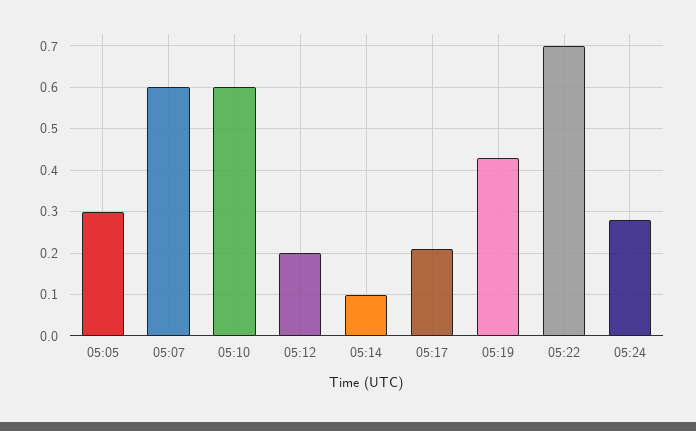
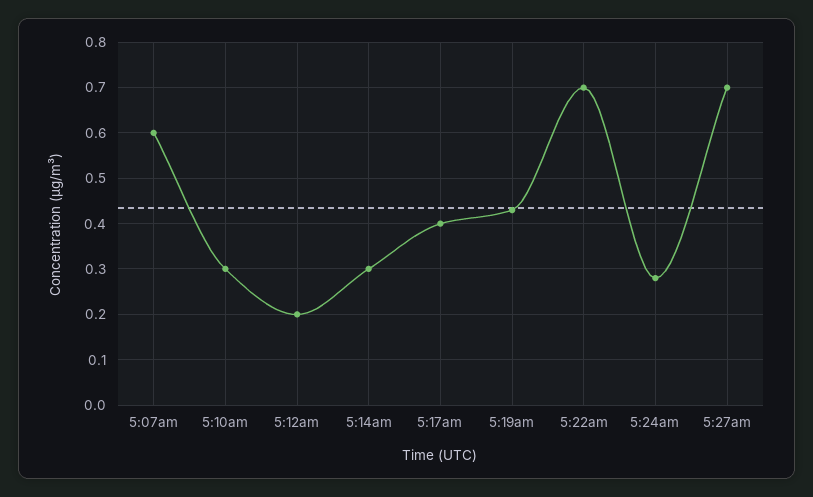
05:05: 0.3 -> none
05:10: 0.6 -> 0.3
05:14: 0.1 -> 0.3
05:17: 0.2 -> 0.4
5:27am: none -> 0.7

